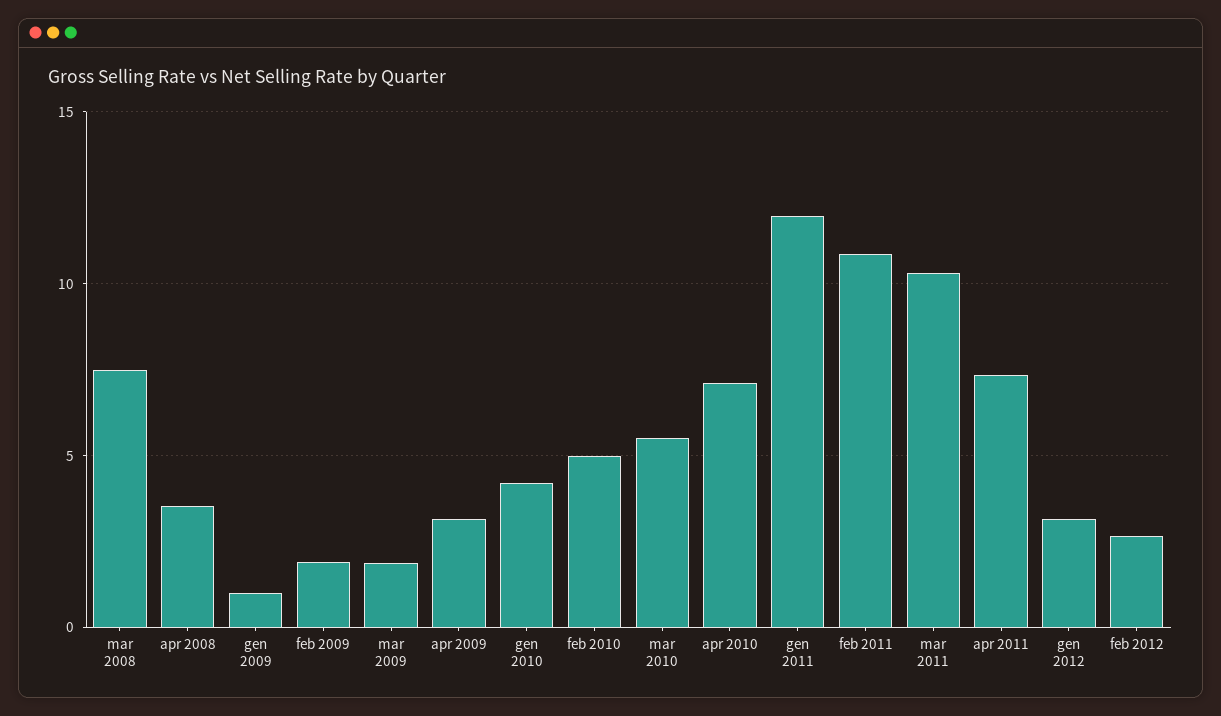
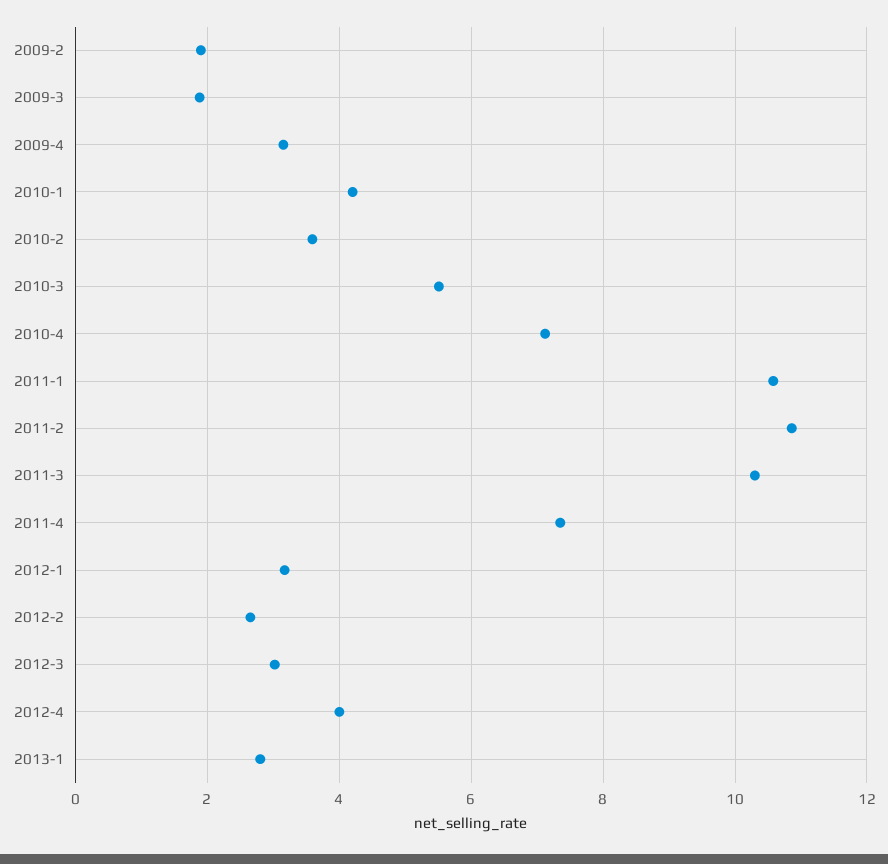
mar 2008: 7.5 -> none
apr 2008: 3.5 -> none
gen 2009: 1 -> none
feb 2010: 5 -> 3.6
gen 2011: 12 -> 10.6
2012-3: none -> 3
2012-4: none -> 4
2013-1: none -> 2.8

